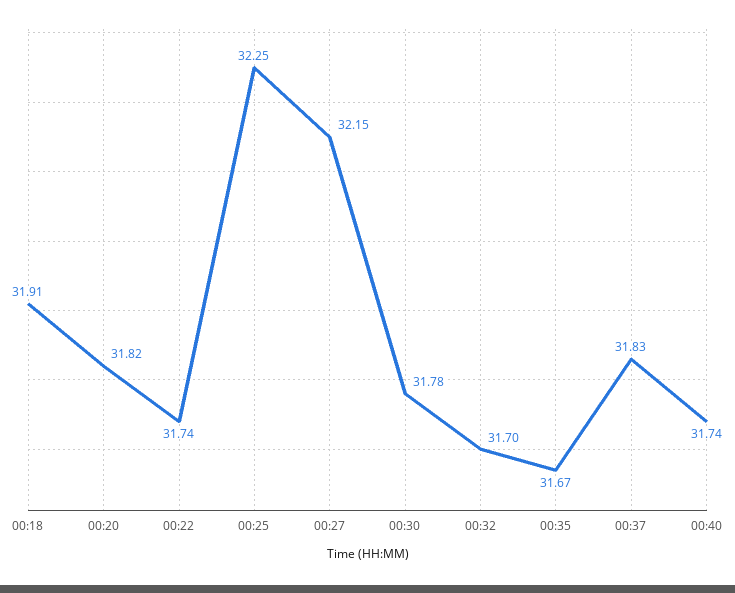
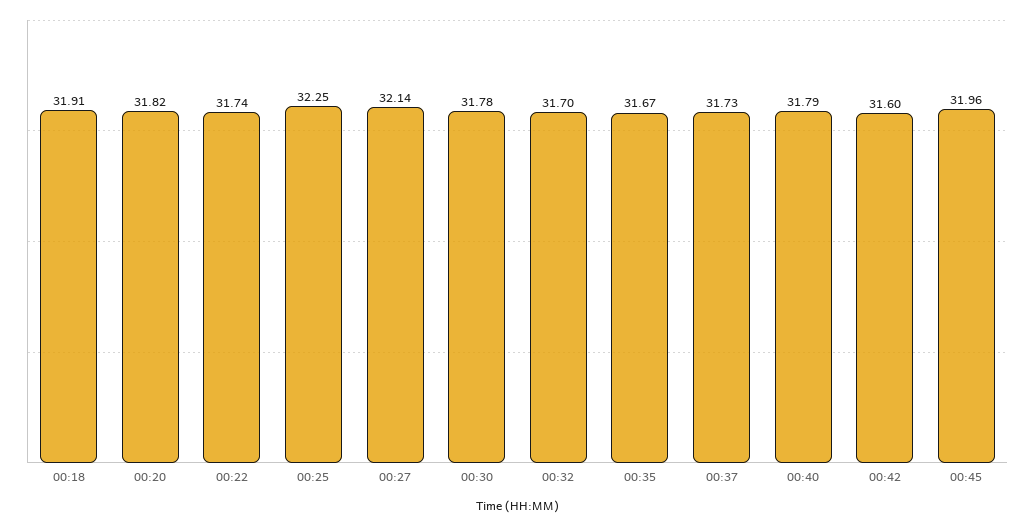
00:27: 32.15 -> 32.14
00:37: 31.83 -> 31.73
00:40: 31.74 -> 31.79
00:42: none -> 31.6
00:45: none -> 31.96

